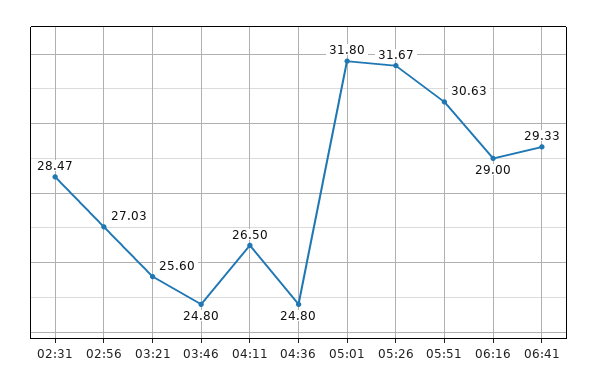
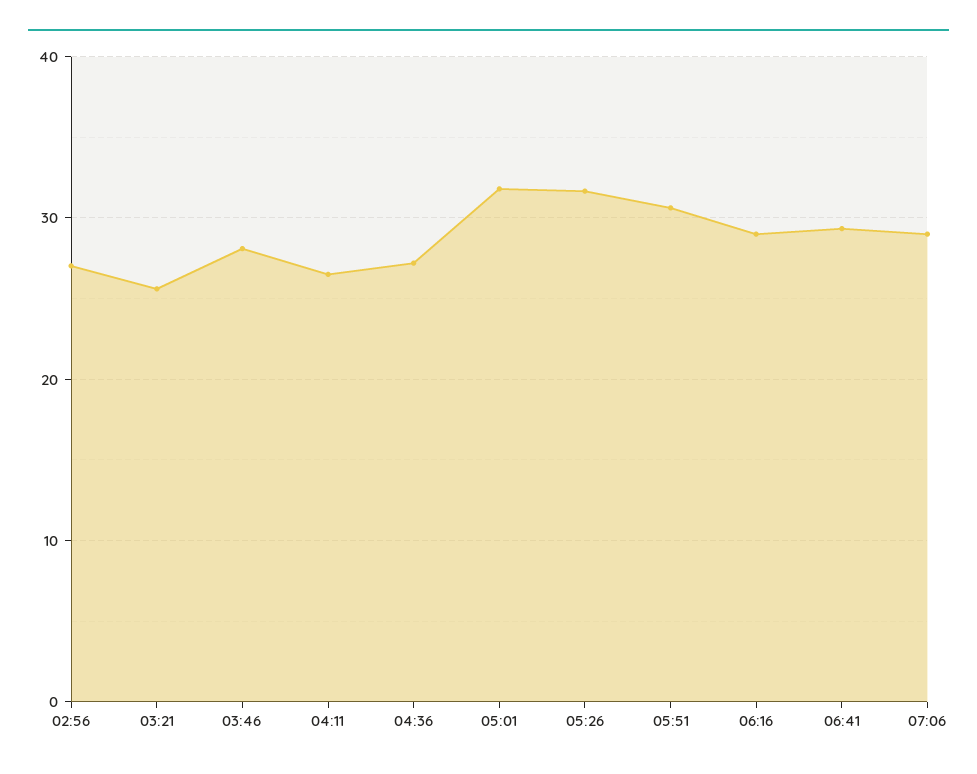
02:31: 28.47 -> none
03:46: 24.8 -> 28
04:36: 24.8 -> 27
07:06: none -> 29

